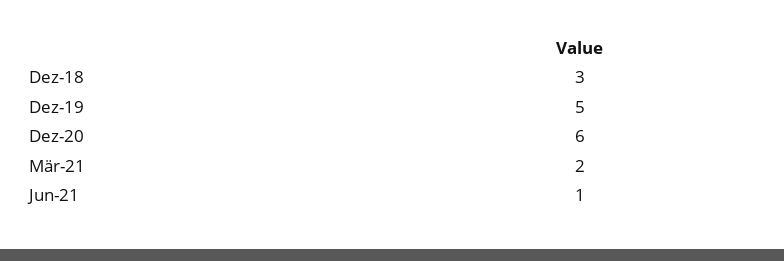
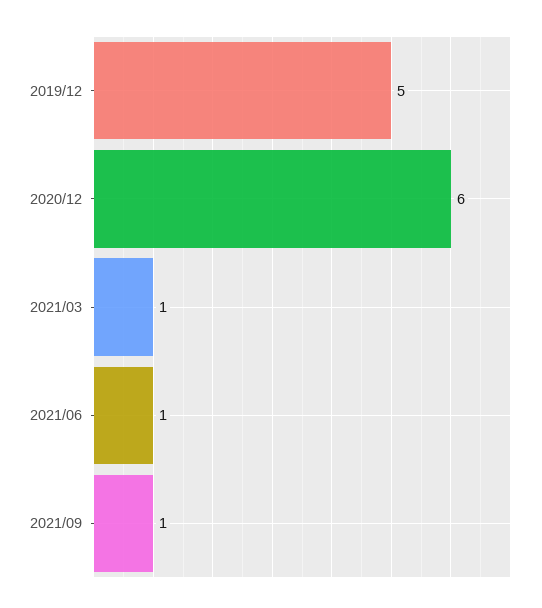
Dez-18: 3 -> none
Mär-21: 2 -> 1
2021/09: none -> 1

